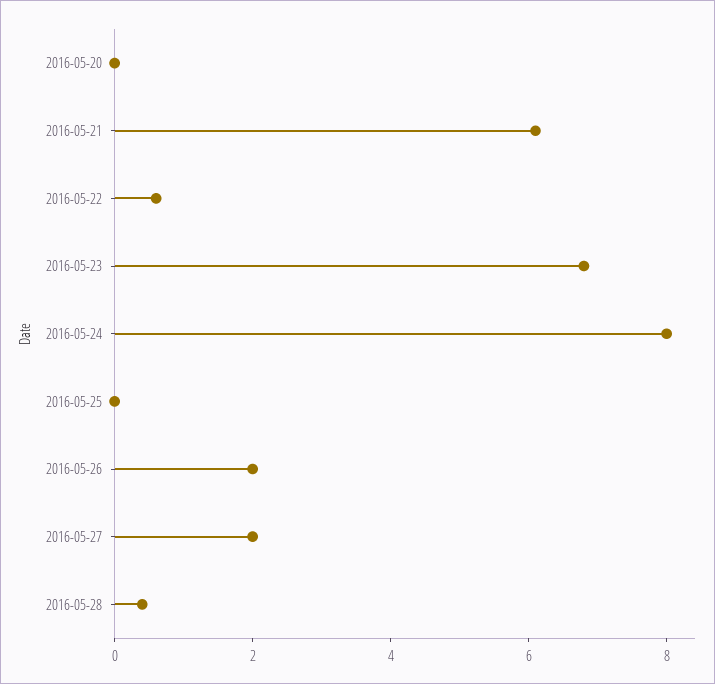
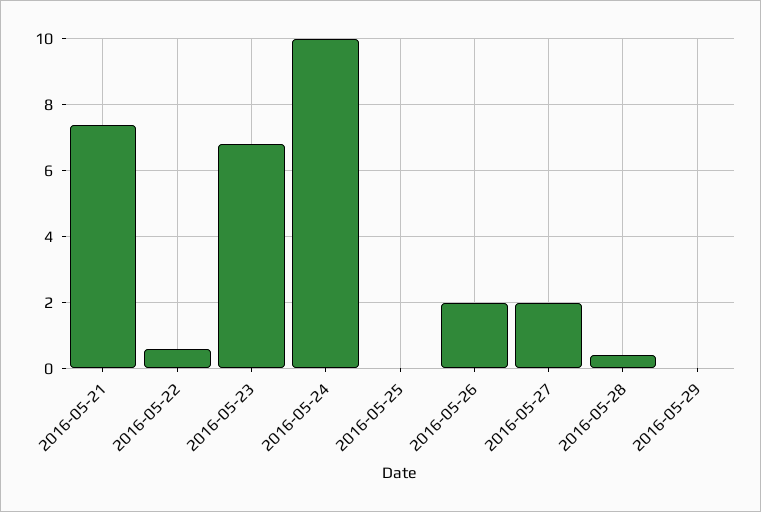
2016-05-20: 0 -> none
2016-05-21: 6 -> 7.5
2016-05-24: 8 -> 10
2016-05-29: none -> 0

